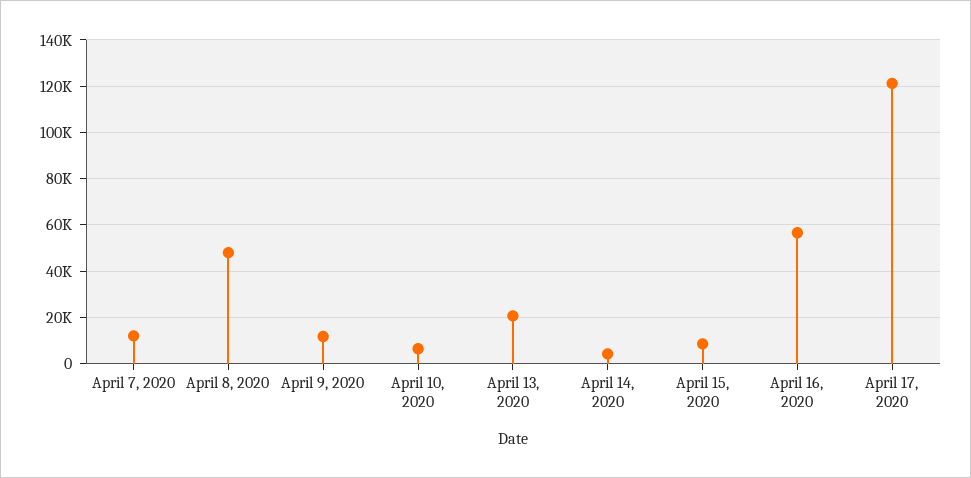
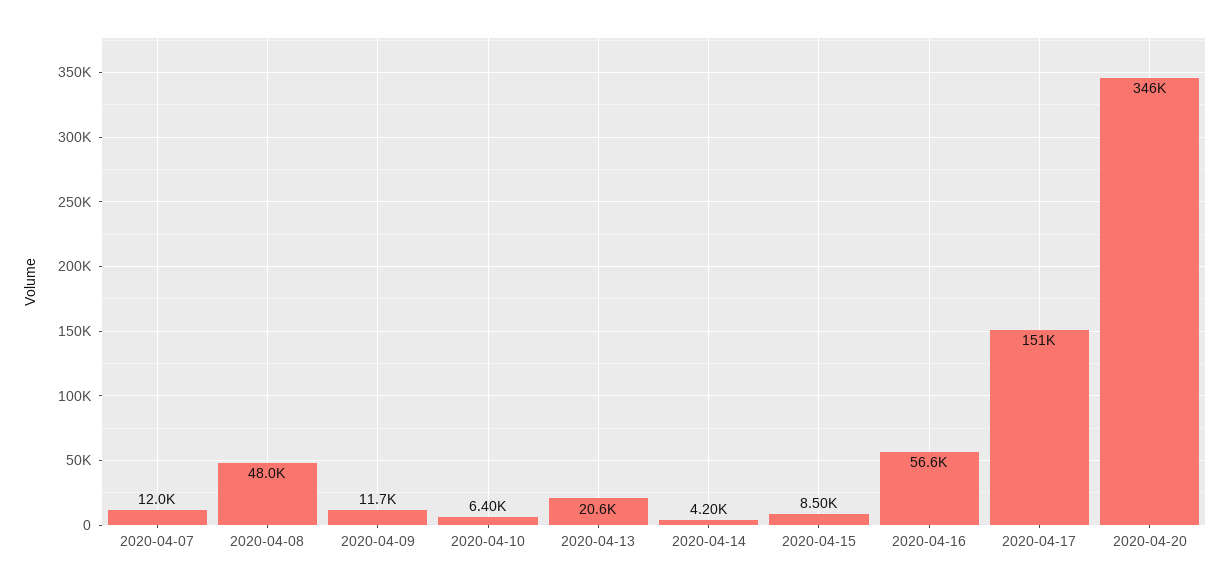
April 17, 2020: 120000 -> 151000
2020-04-20: none -> 346000

